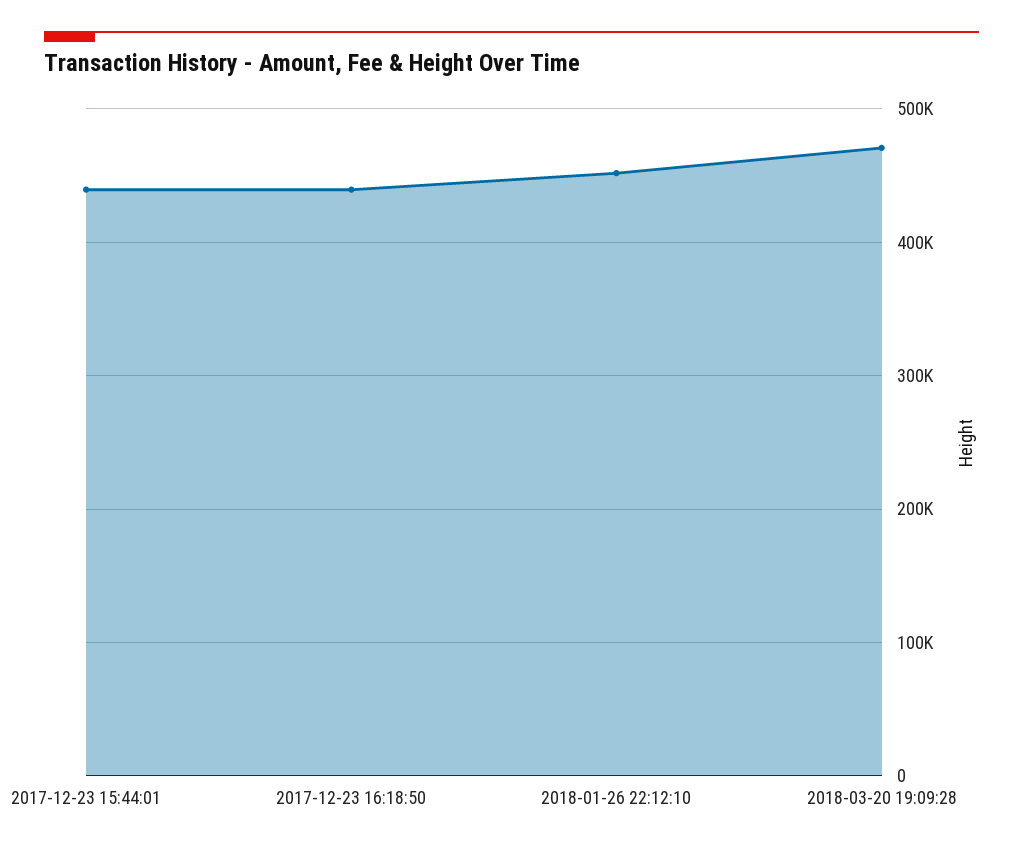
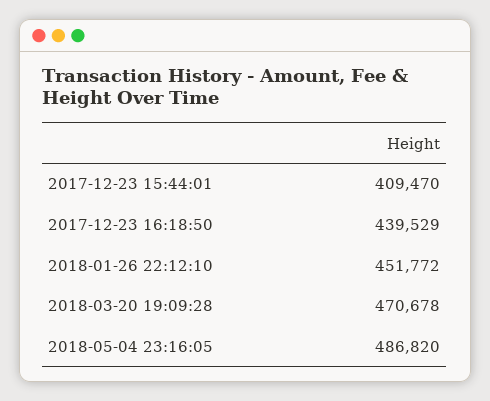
2017-12-23 15:44:01: 440000 -> 409470
2018-05-04 23:16:05: none -> 486820

